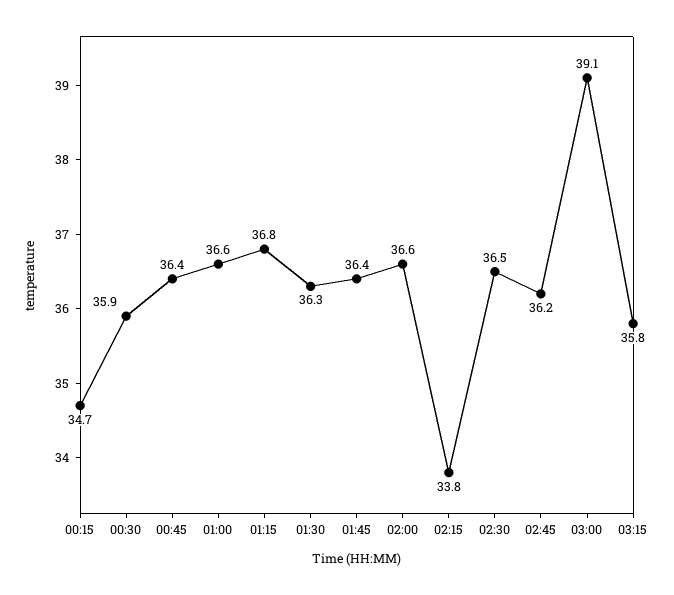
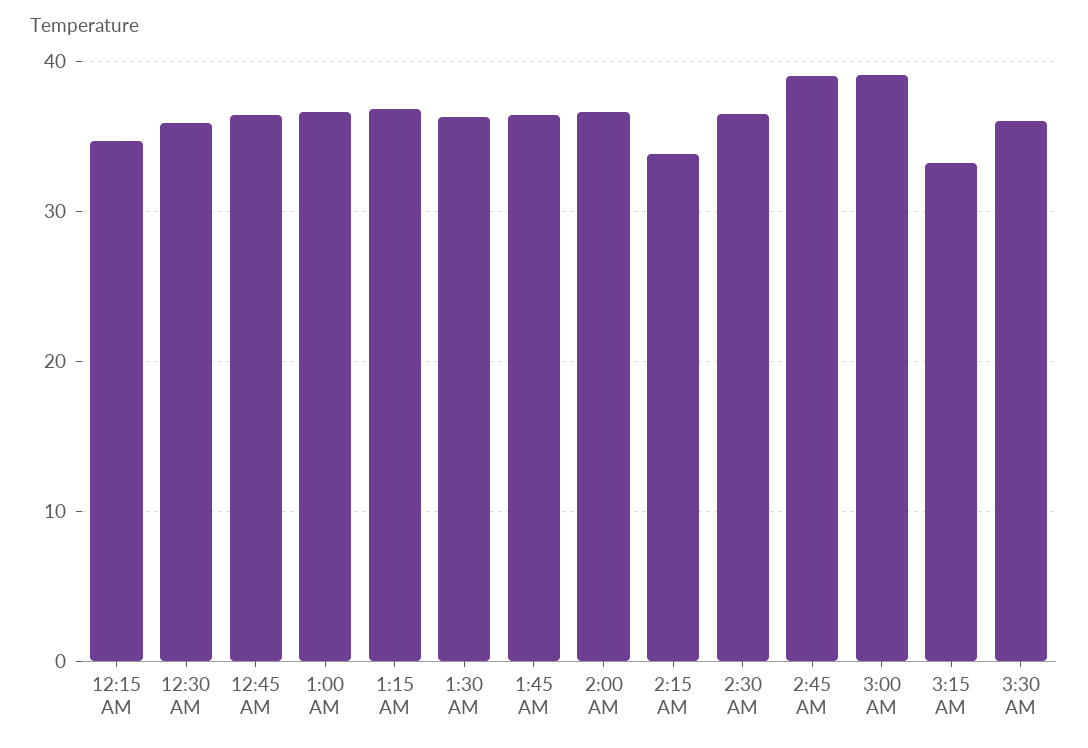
02:45: 36.2 -> 39
03:15: 35.8 -> 33
3:30 AM: none -> 36

